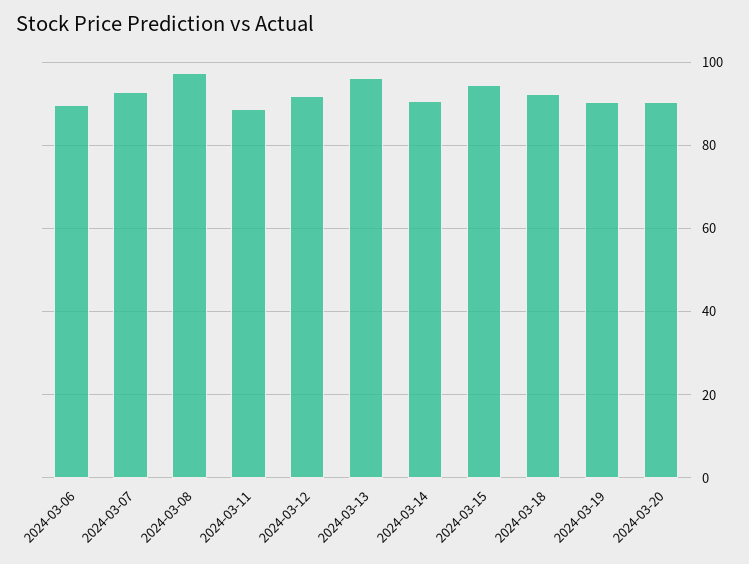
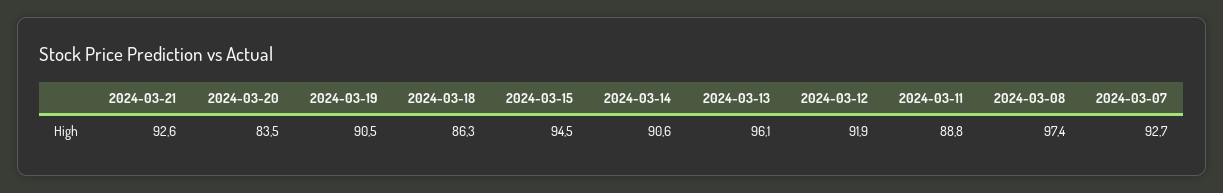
2024-03-06: 90 -> none
2024-03-18: 92 -> 86.3
2024-03-20: 90 -> 83.5
2024-03-21: none -> 92.6

